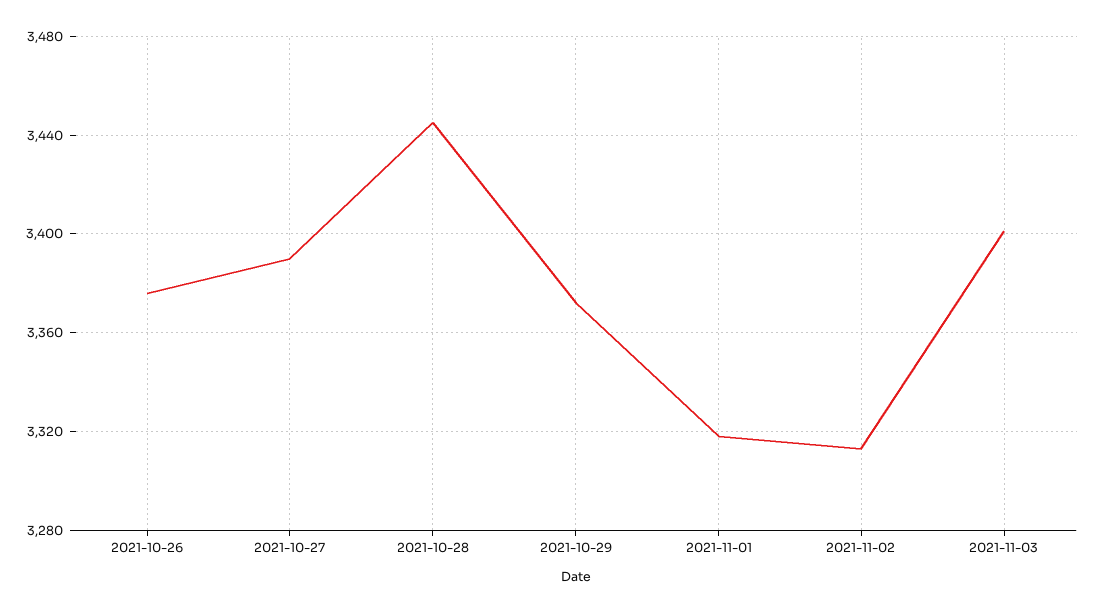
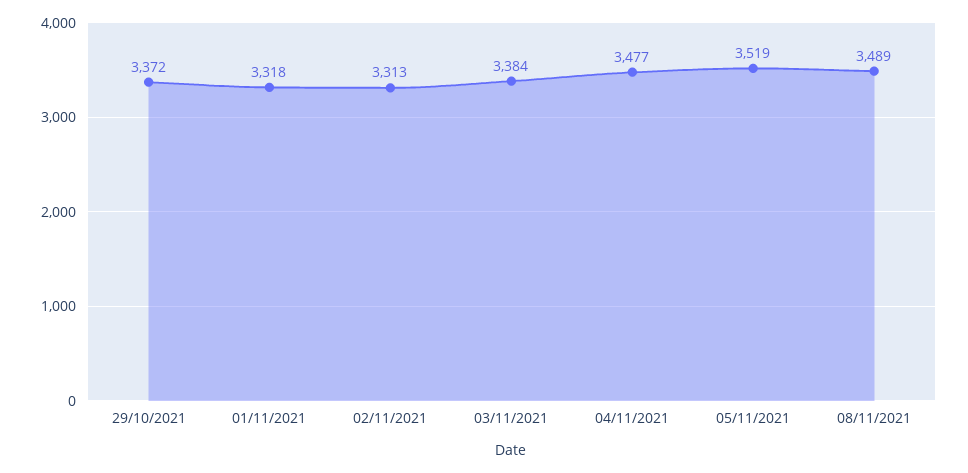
2021-10-26: 3375 -> none
2021-10-27: 3390 -> none
2021-10-28: 3445 -> none
2021-11-03: 3400 -> 3384
04/11/2021: none -> 3477
05/11/2021: none -> 3519
08/11/2021: none -> 3489

